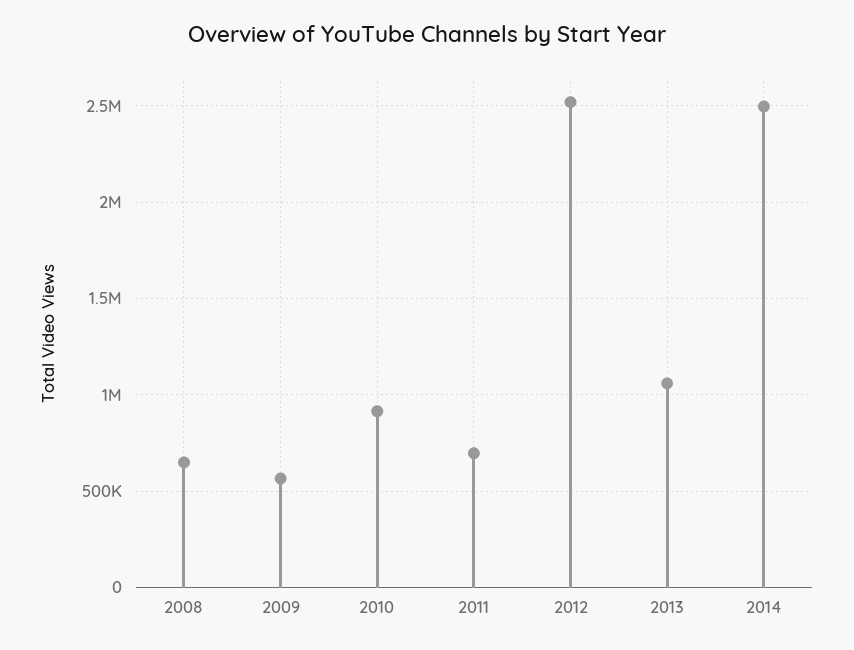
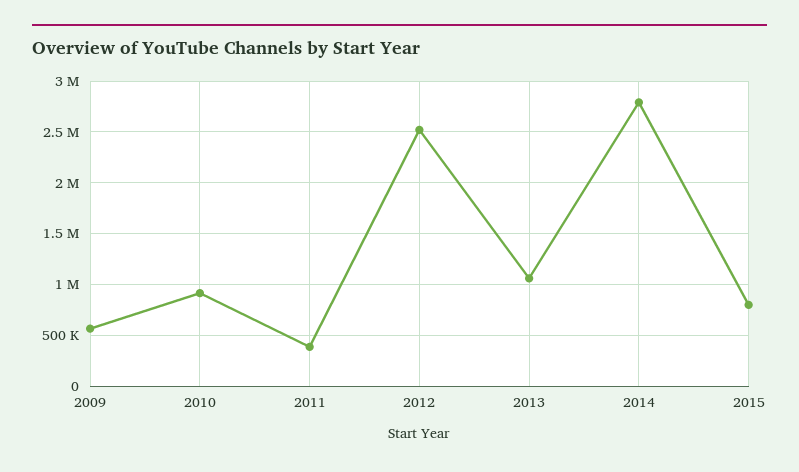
2008: 650000 -> none
2011: 700000 -> 400000
2014: 2500000 -> 2800000
2015: none -> 800000

